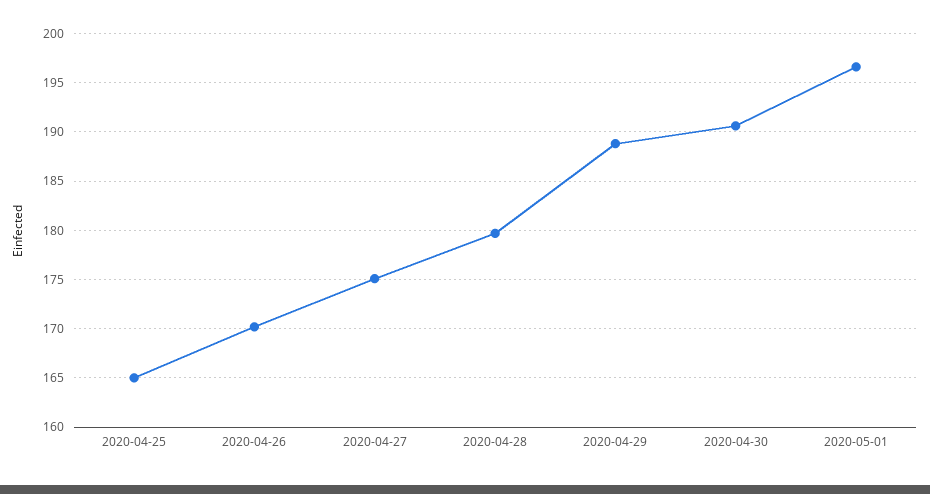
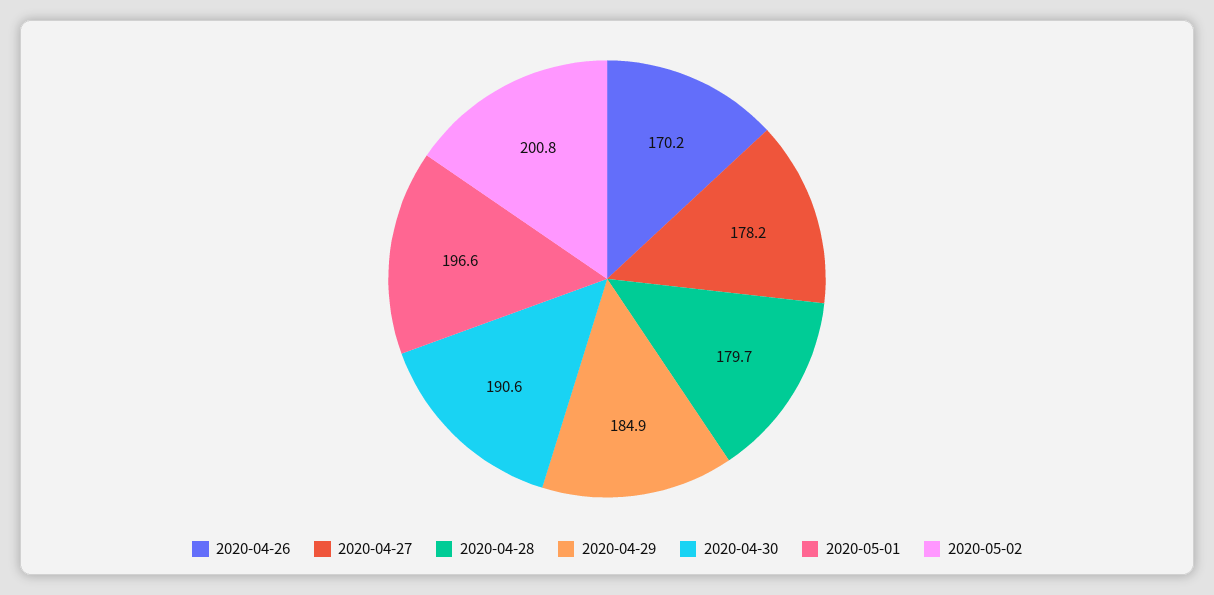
2020-04-25: 165 -> none
2020-04-27: 175 -> 178.2
2020-04-29: 189 -> 184.9
2020-05-02: none -> 200.8

